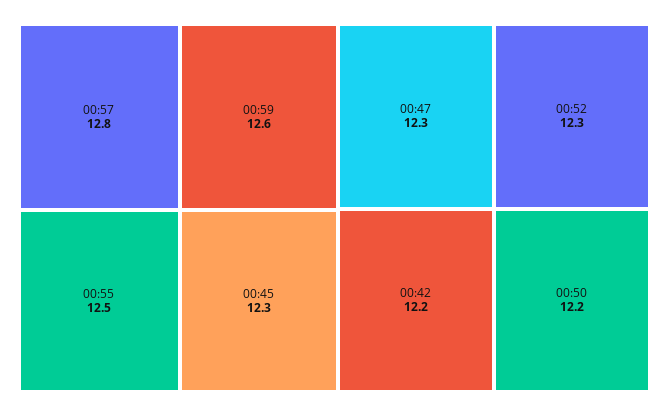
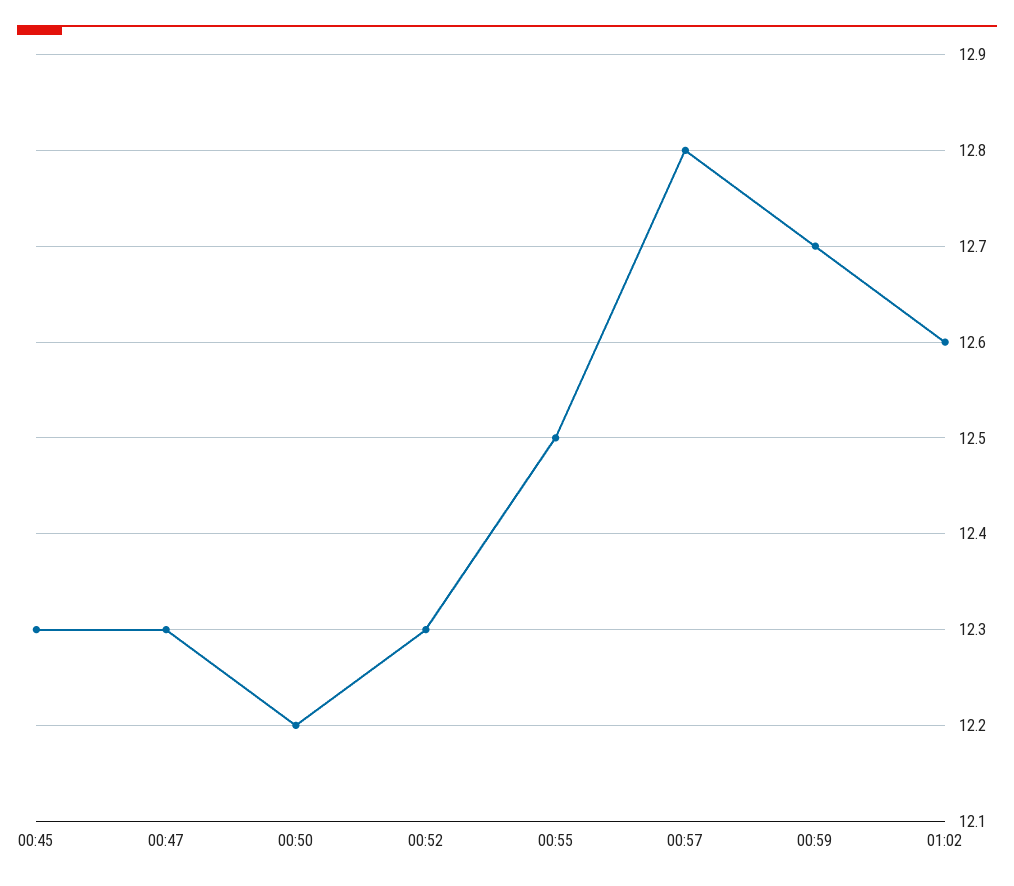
00:59: 12.6 -> 12.7
00:42: 12.2 -> none
01:02: none -> 12.6

